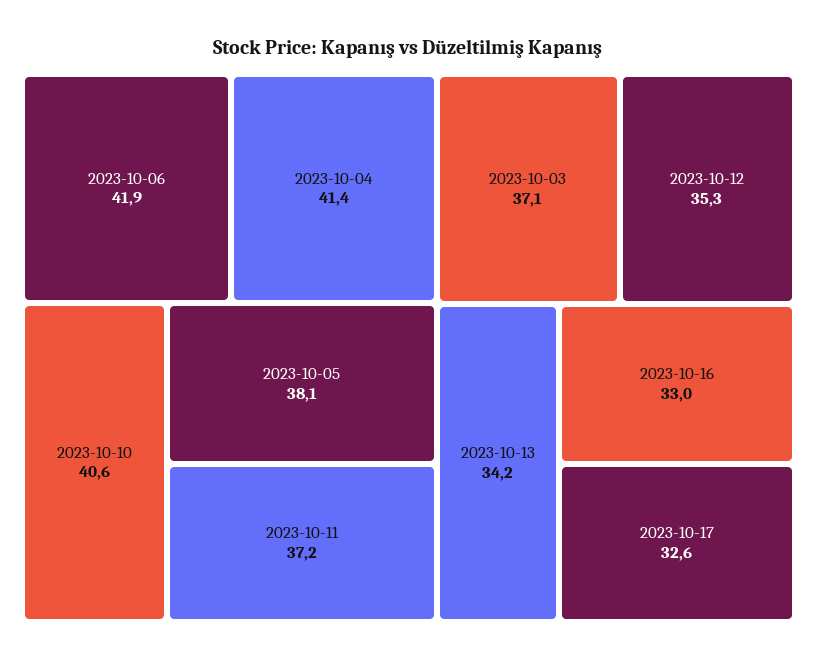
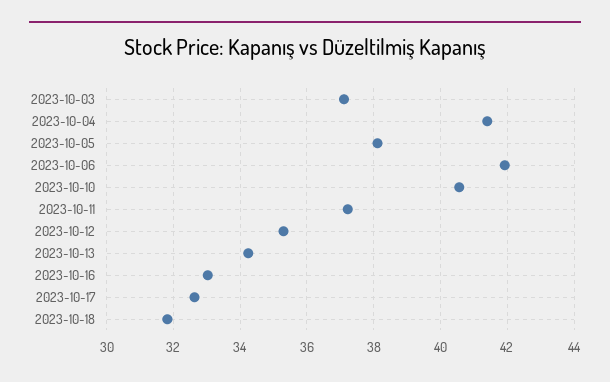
2023-10-18: none -> 31.8

